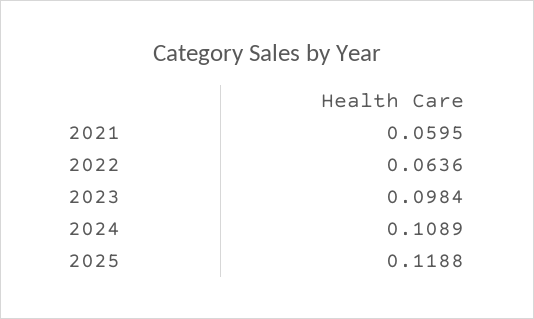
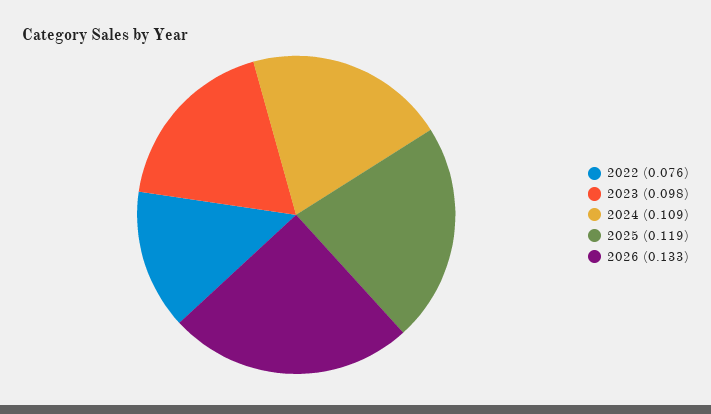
2021: 0.0595 -> none
2022: 0.0636 -> 0.076
2026: none -> 0.133

